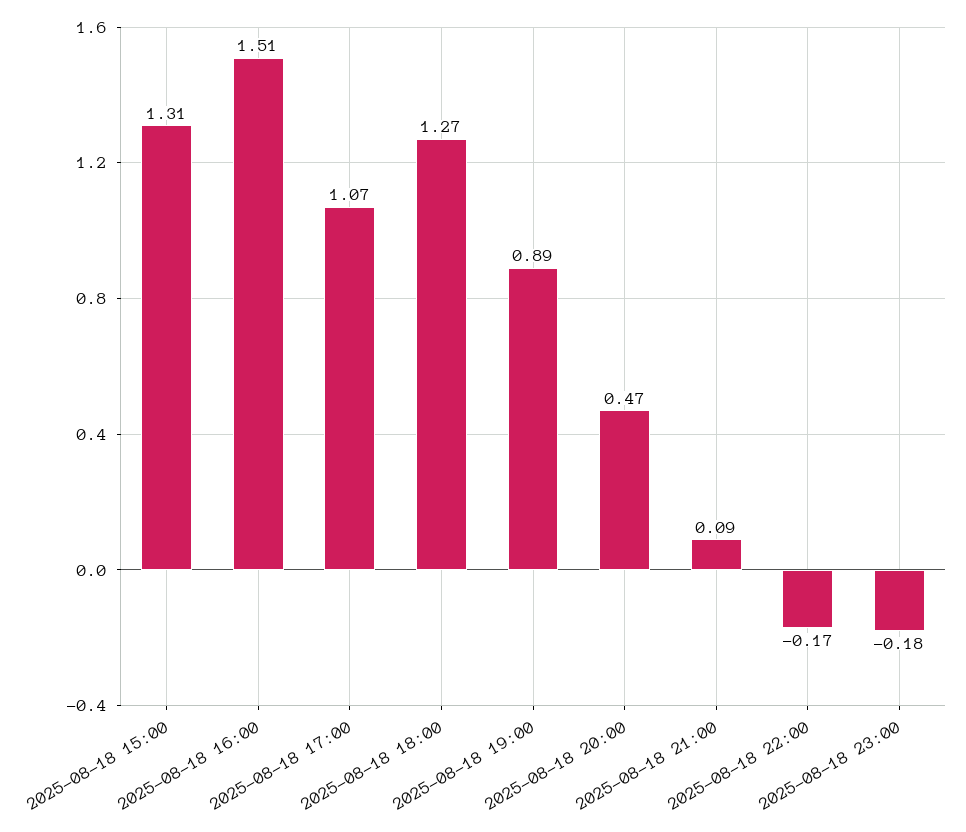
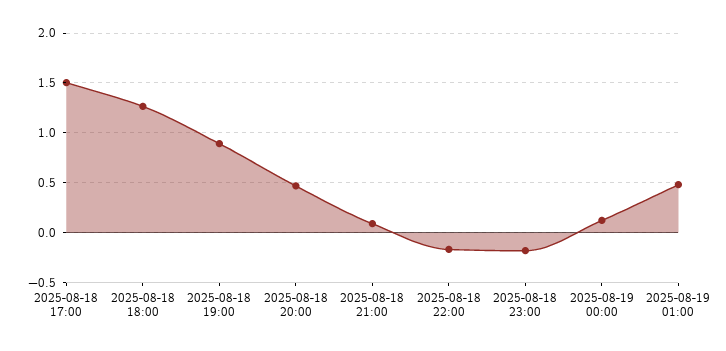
2025-08-18 15:00: 1.31 -> none
2025-08-18 16:00: 1.51 -> none
2025-08-18 17:00: 1.07 -> 1.5
2025-08-19 00:00: none -> 0.1
2025-08-19 01:00: none -> 0.5

